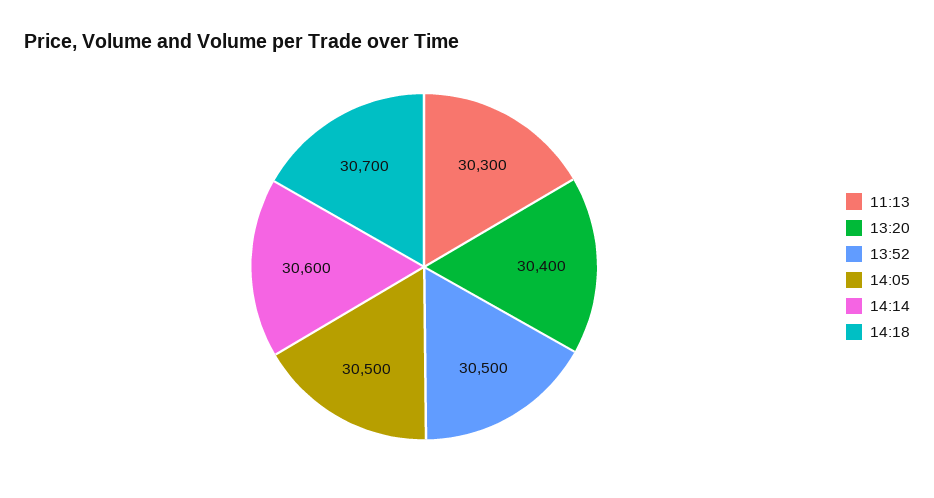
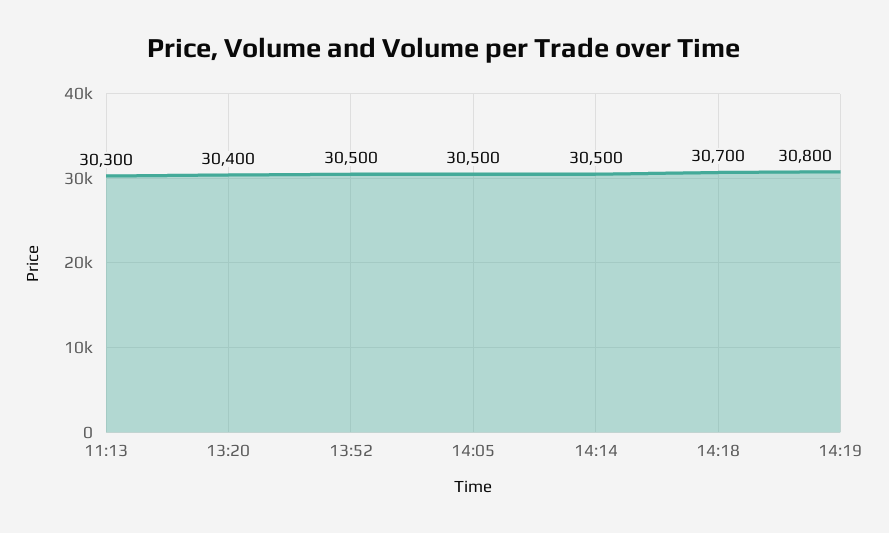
14:14: 30600 -> 30500
14:19: none -> 30800

